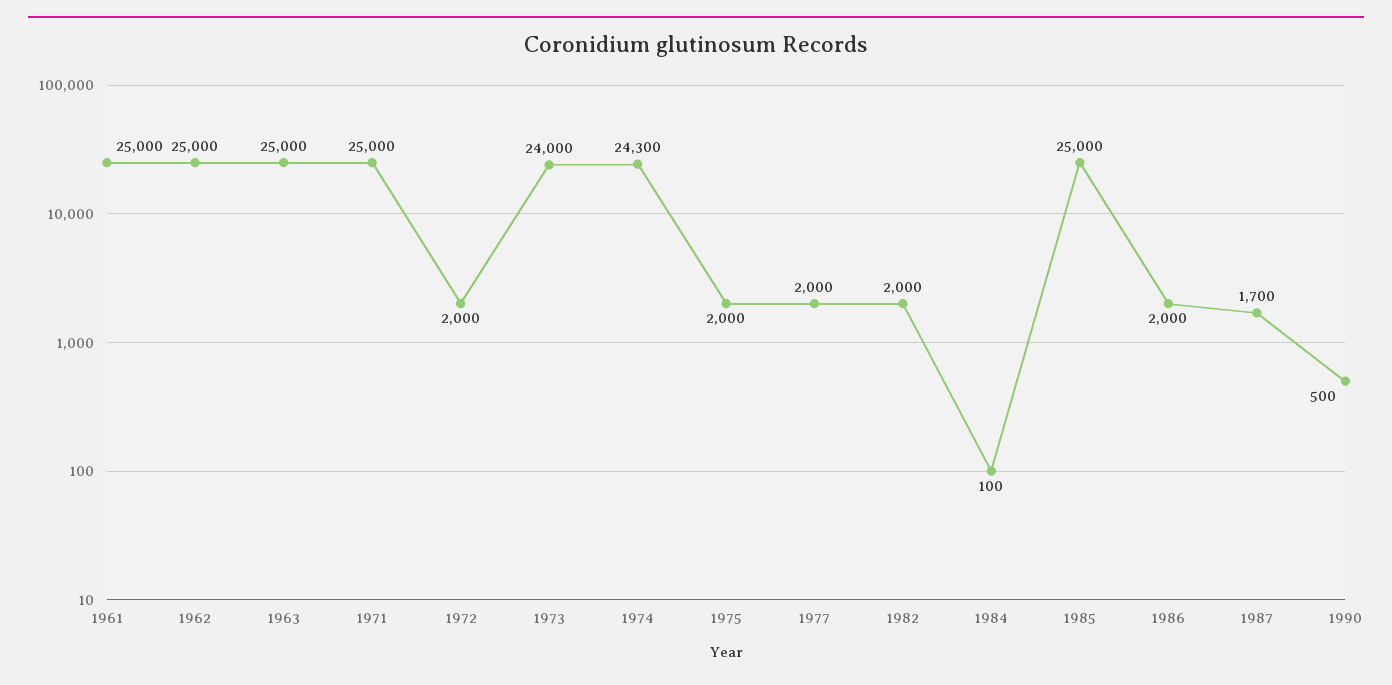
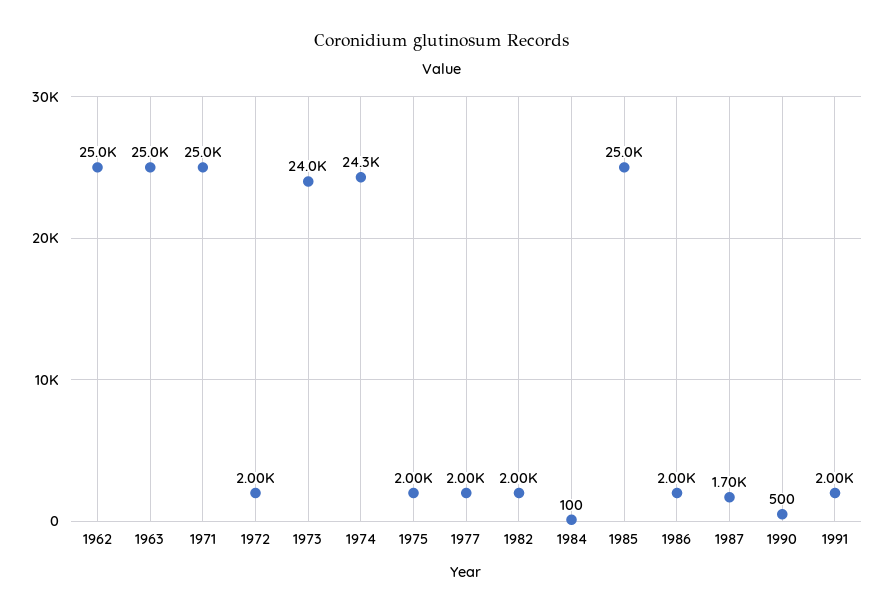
1961: 25000 -> none
1991: none -> 2000

